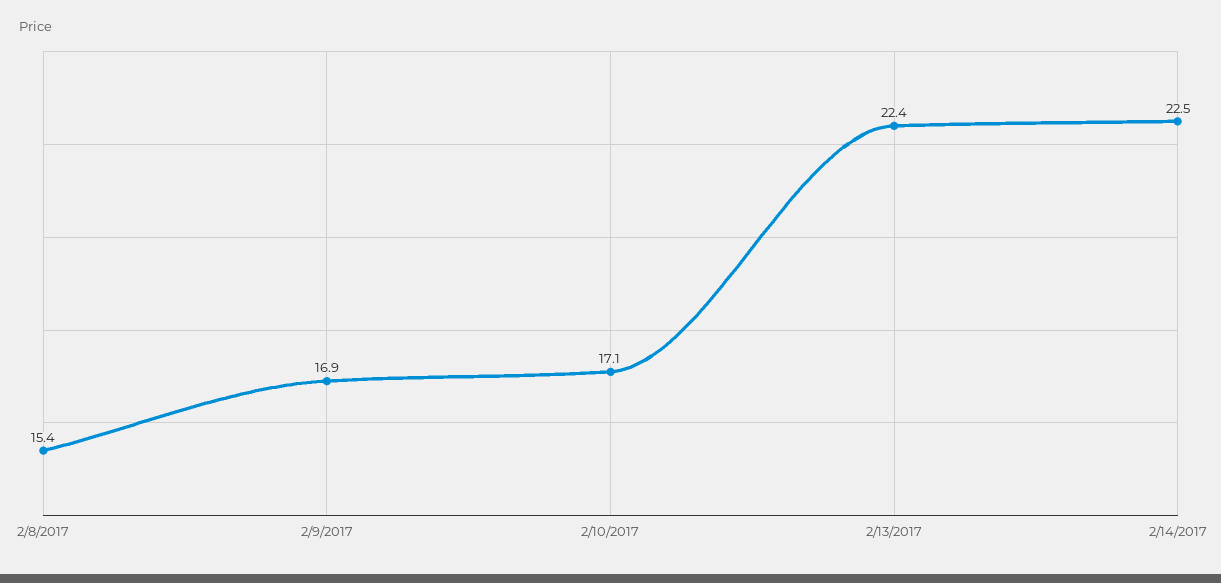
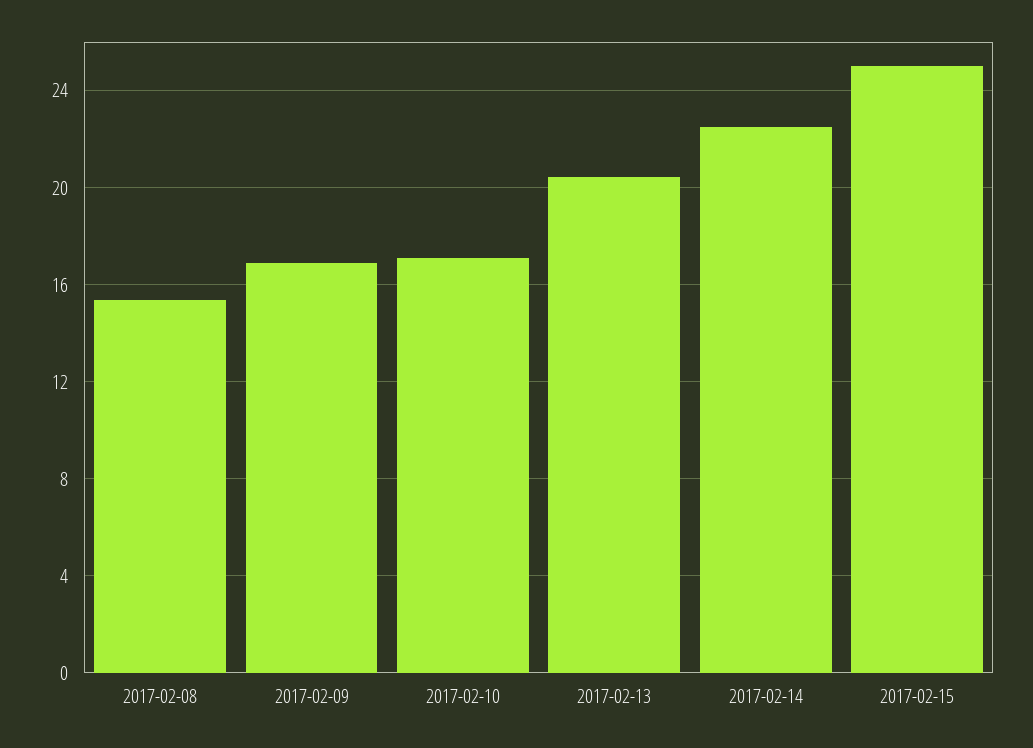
2/13/2017: 22.4 -> 20.5
2017-02-15: none -> 25

